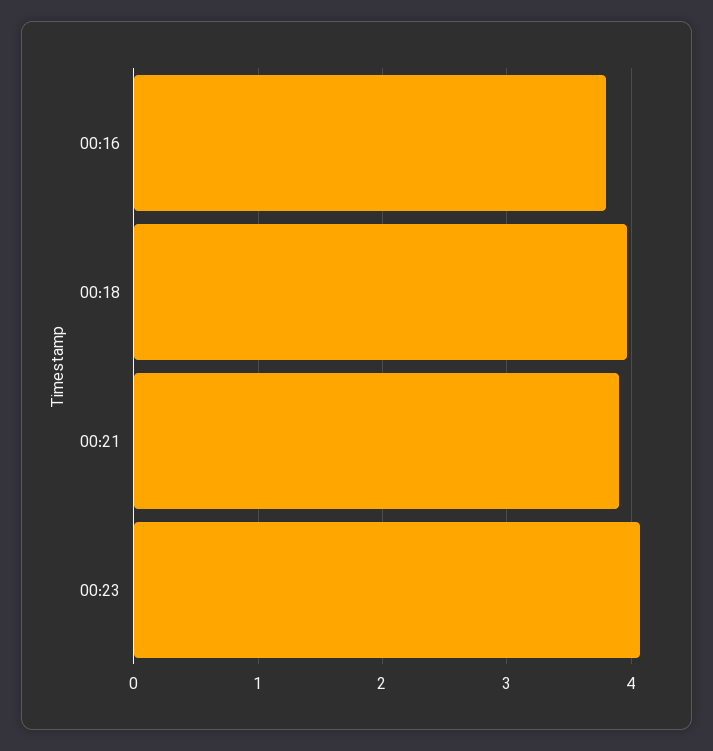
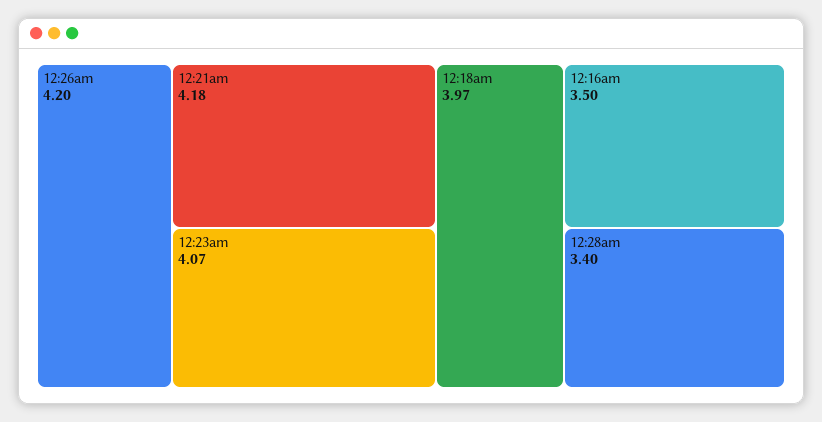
00:16: 3.8 -> 3.5
00:21: 3.9 -> 4.18
12:26am: none -> 4.2
12:28am: none -> 3.4

